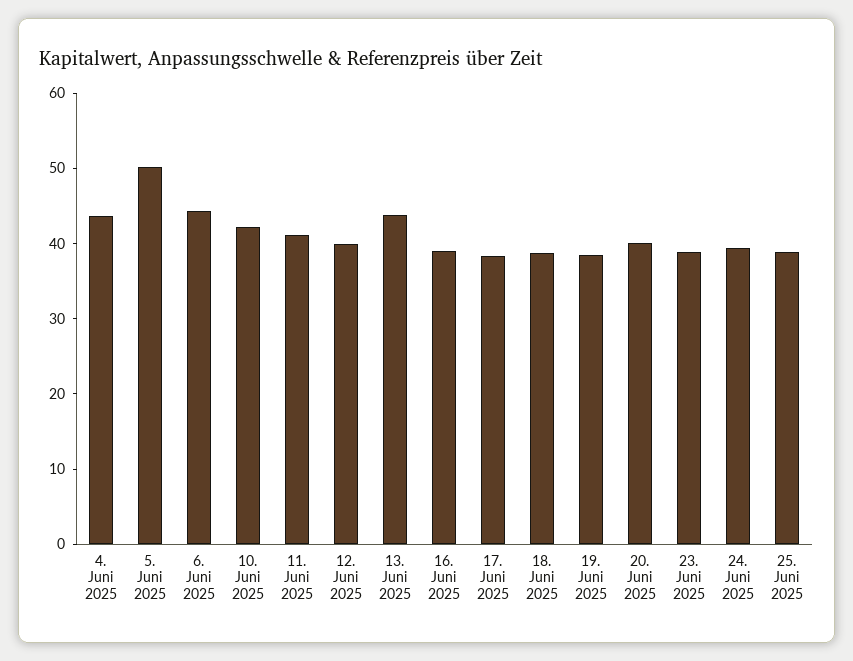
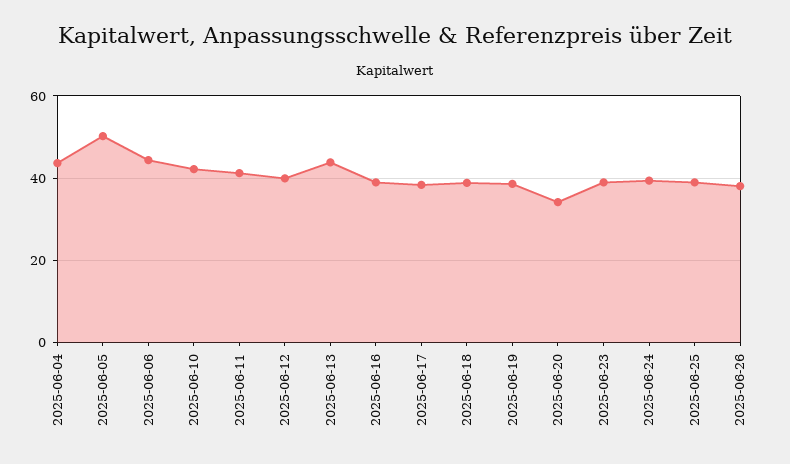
20. Juni 2025: 40 -> 34
2025-06-26: none -> 38

